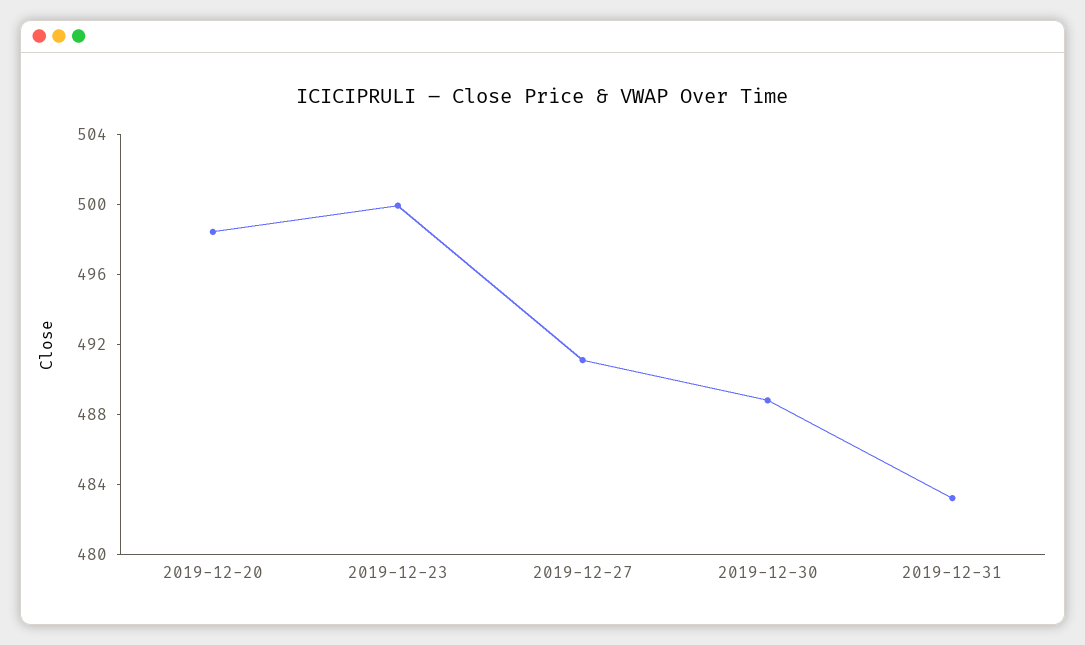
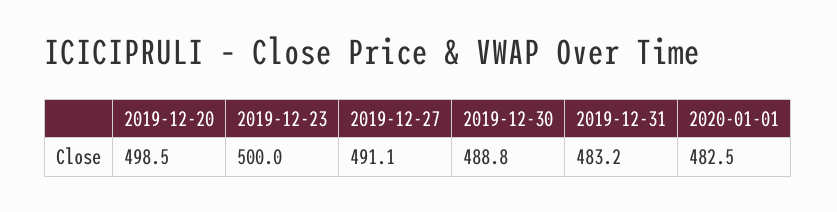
2020-01-01: none -> 482.5

